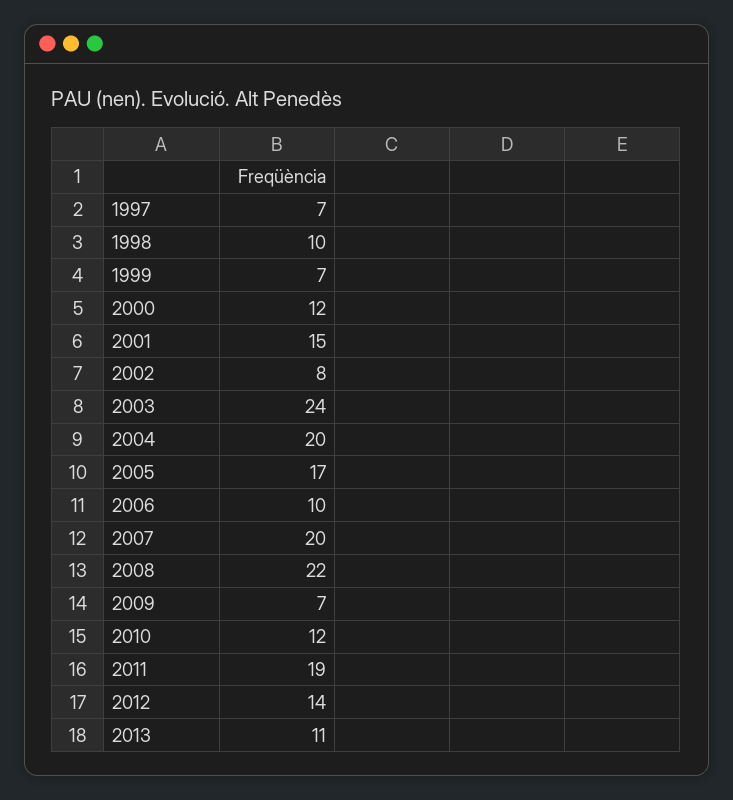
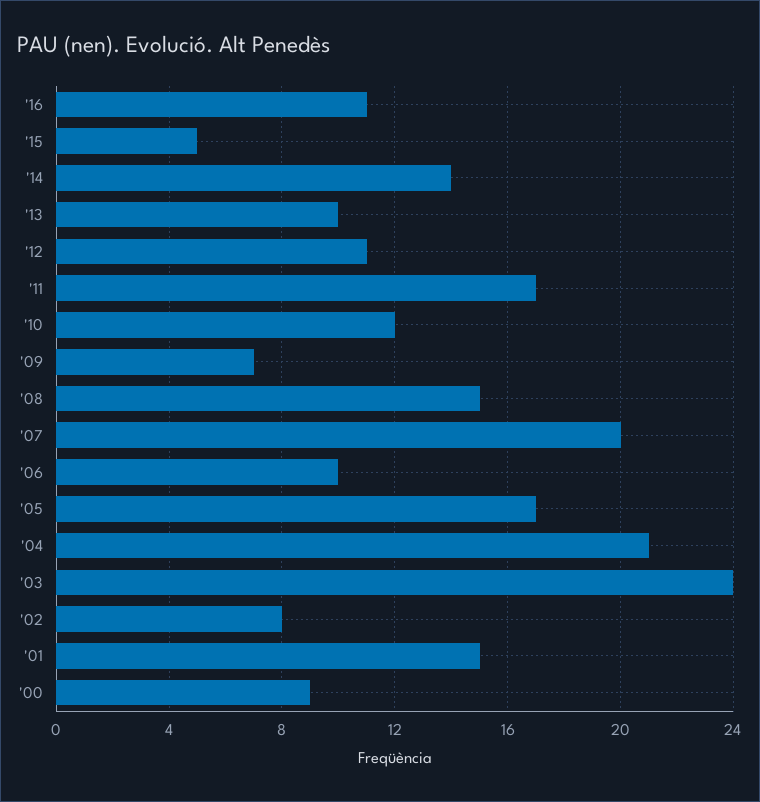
1997: 7 -> none
1998: 10 -> none
1999: 7 -> none
2000: 12 -> 9
2004: 20 -> 21
2008: 22 -> 15
2011: 19 -> 17
2012: 14 -> 11
2013: 11 -> 10
'16: none -> 11
'15: none -> 5
'14: none -> 14

